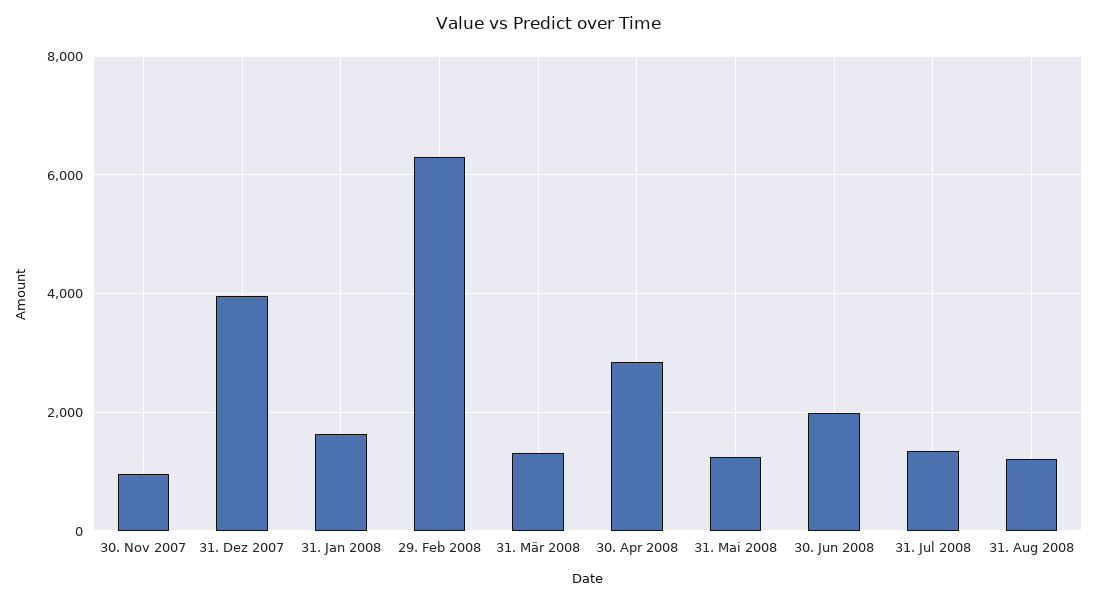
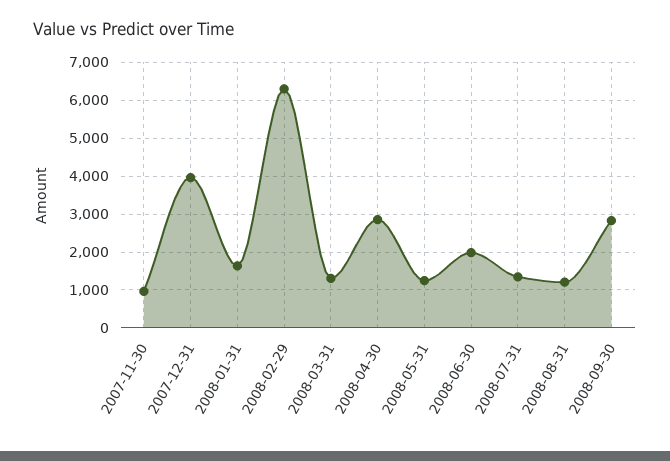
2008-09-30: none -> 2800

